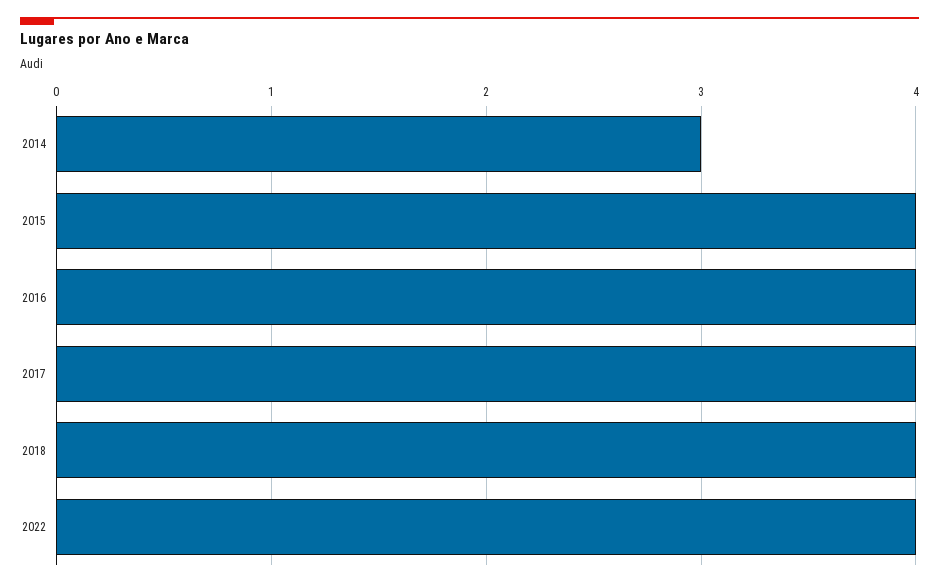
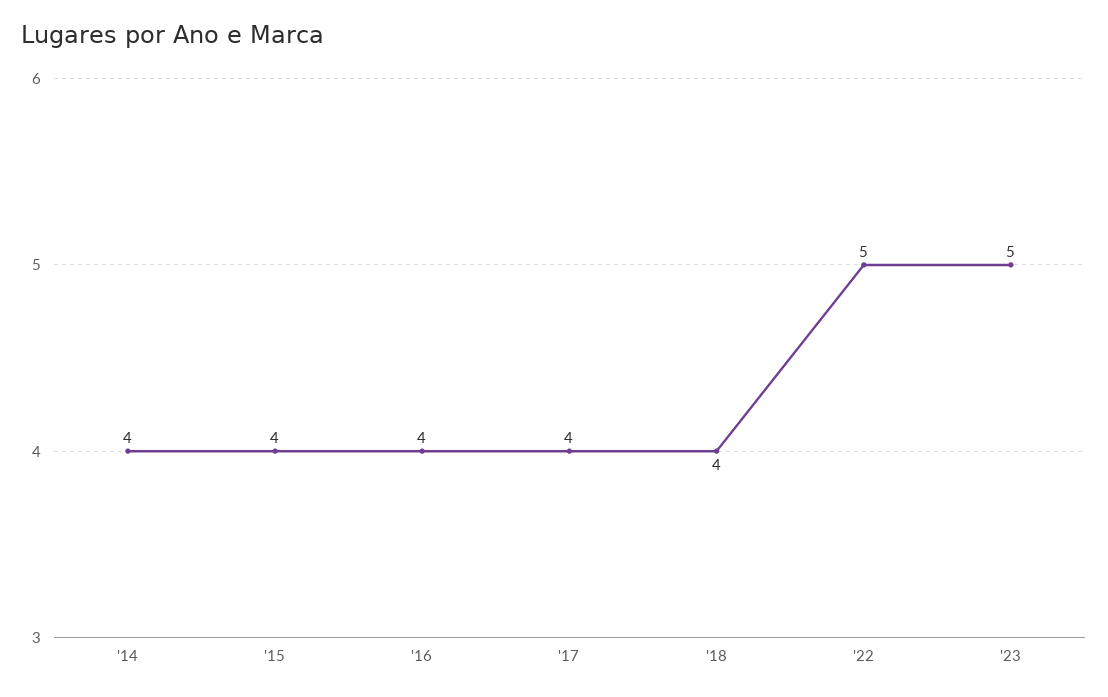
2014: 3 -> 4
2022: 4 -> 5
'23: none -> 5

